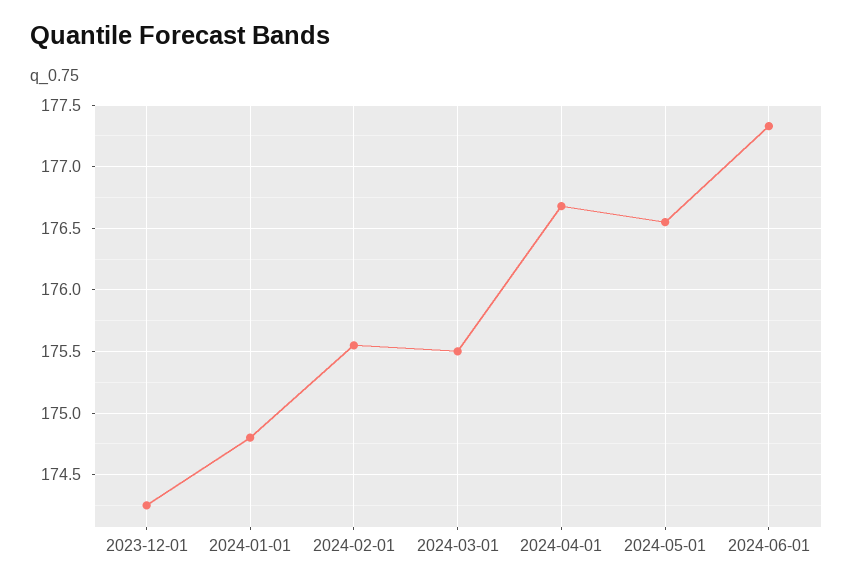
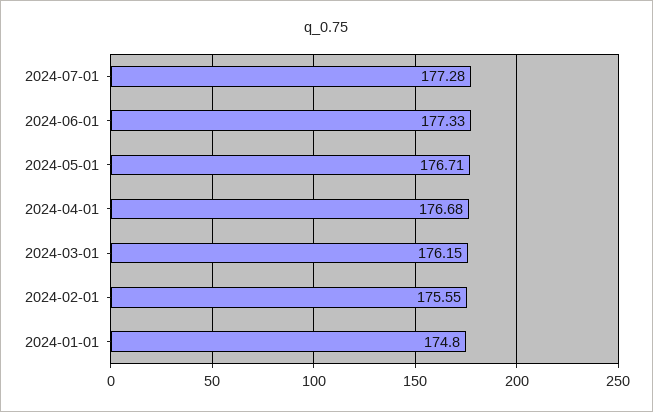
2023-12-01: 174.25 -> none
2024-03-01: 175.5 -> 176.15
2024-05-01: 176.55 -> 176.71
2024-07-01: none -> 177.28

